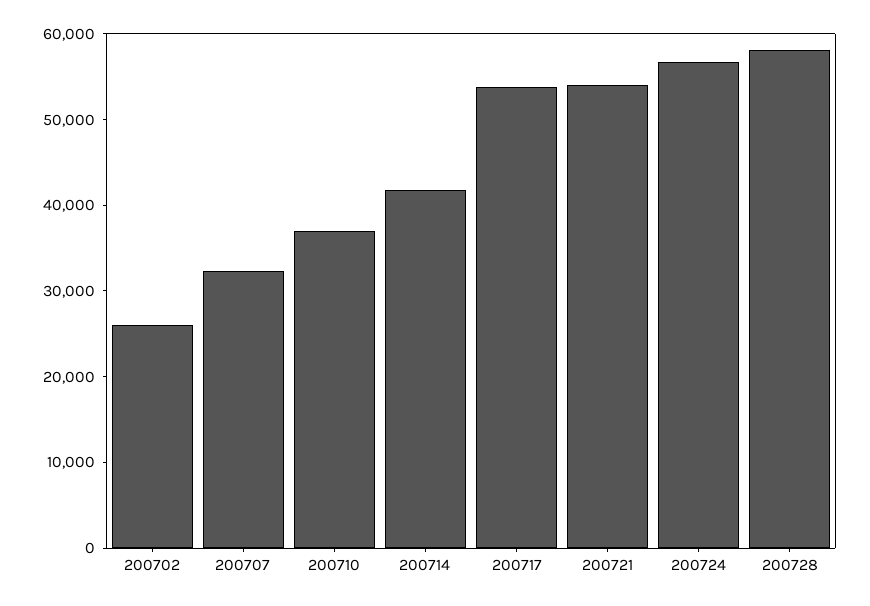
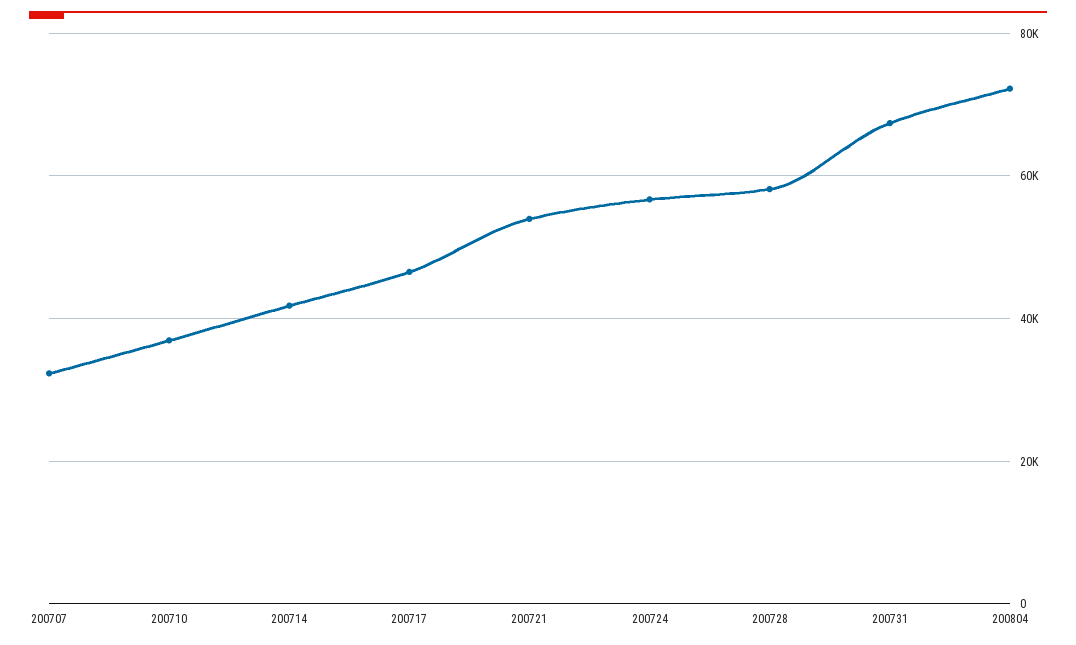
200702: 26000 -> none
200717: 54000 -> 46000
200731: none -> 68000
200804: none -> 72000

